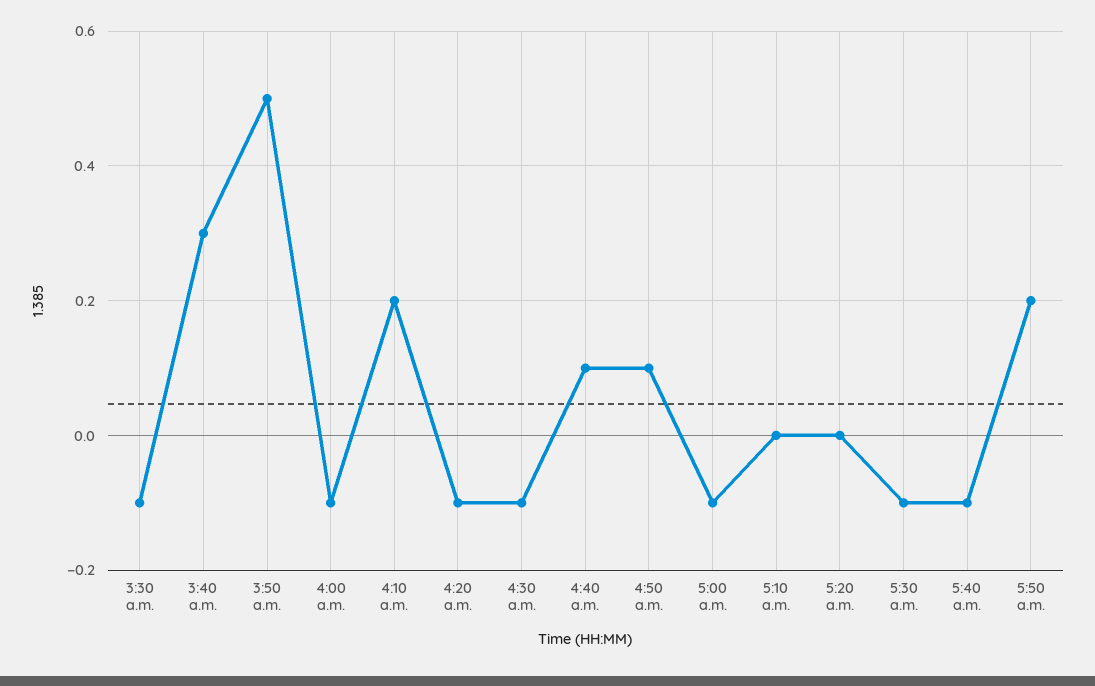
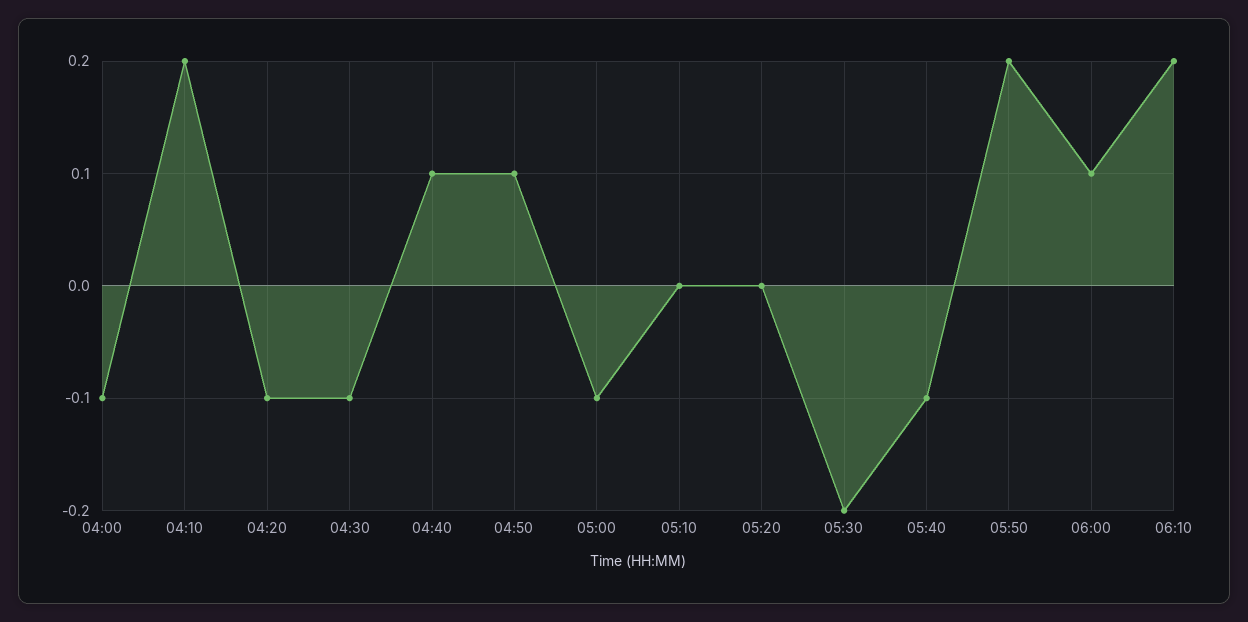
3:30 a.m.: -0.1 -> none
3:40 a.m.: 0.3 -> none
3:50 a.m.: 0.5 -> none
5:30 a.m.: -0.1 -> -0.2
06:00: none -> 0.1
06:10: none -> 0.2

